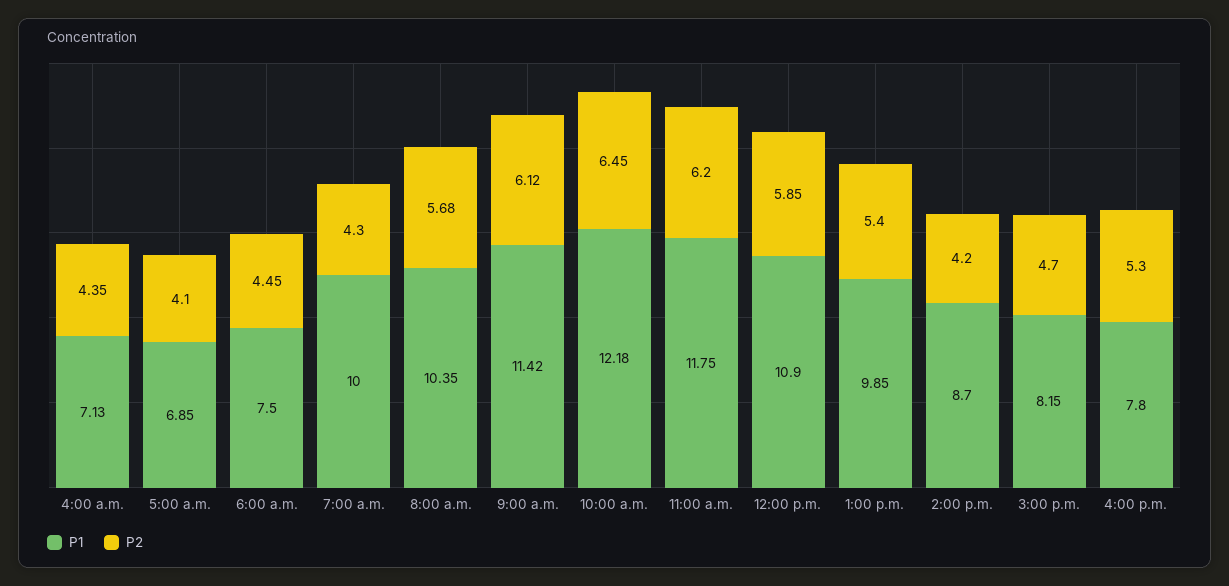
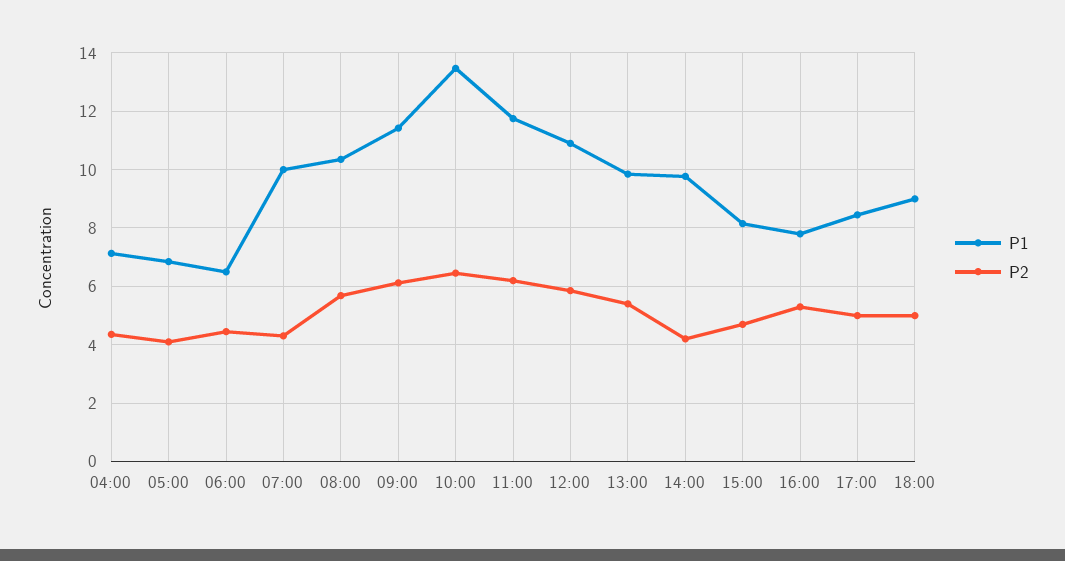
P1, 6:00 a.m.: 7.5 -> 6.5
P1, 10:00 a.m.: 12.18 -> 13.5
P1, 2:00 p.m.: 8.7 -> 9.75
P1, 17:00: none -> 8.5
P2, 17:00: none -> 5
P1, 18:00: none -> 9
P2, 18:00: none -> 5

